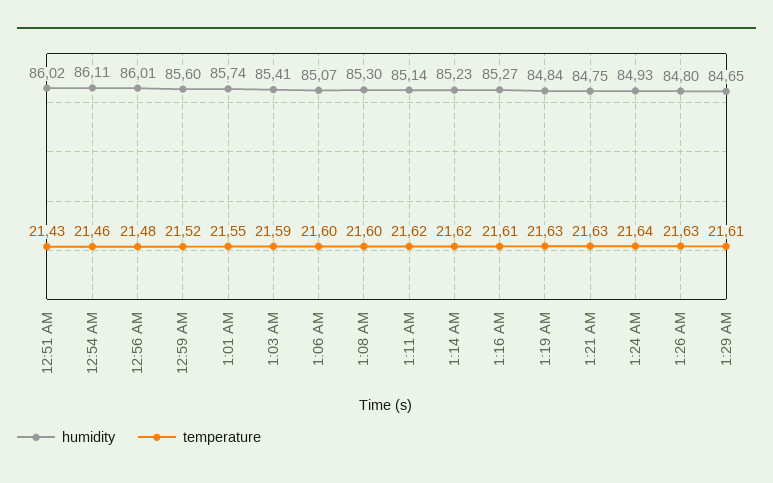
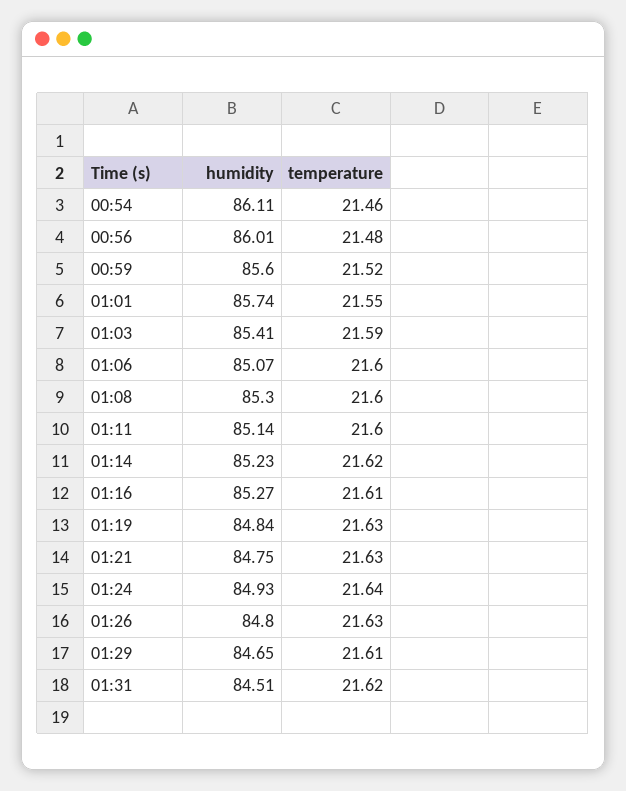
humidity, 12:51 AM: 86.02 -> none
temperature, 12:51 AM: 21.43 -> none
temperature, 1:11 AM: 21.62 -> 21.6
humidity, 01:31: none -> 84.51
temperature, 01:31: none -> 21.62

